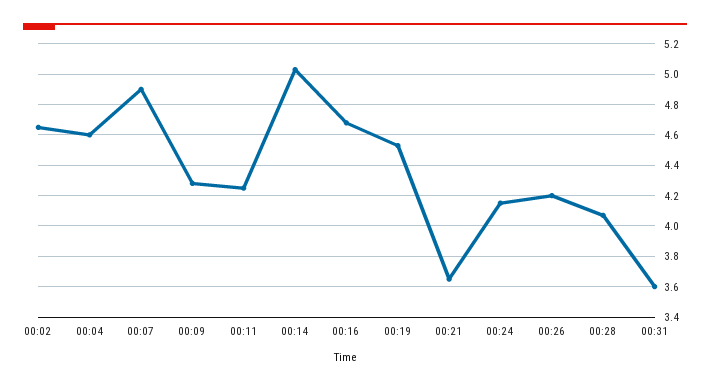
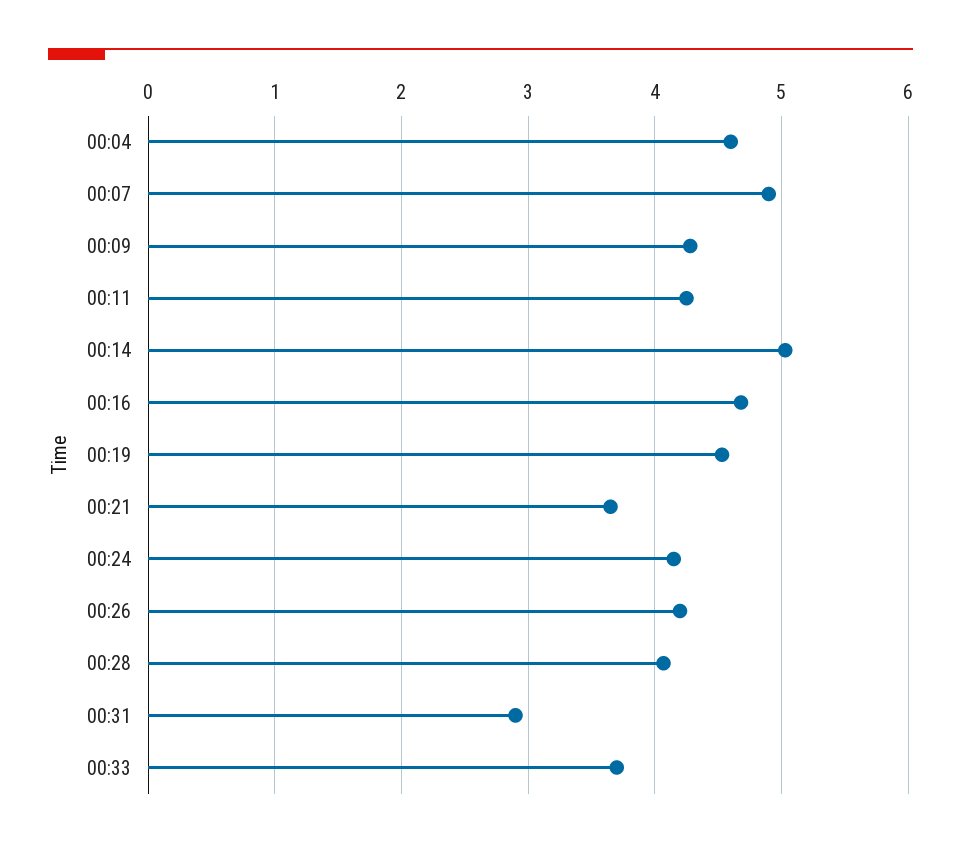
00:02: 4.65 -> none
00:31: 3.6 -> 2.9
00:33: none -> 3.7

